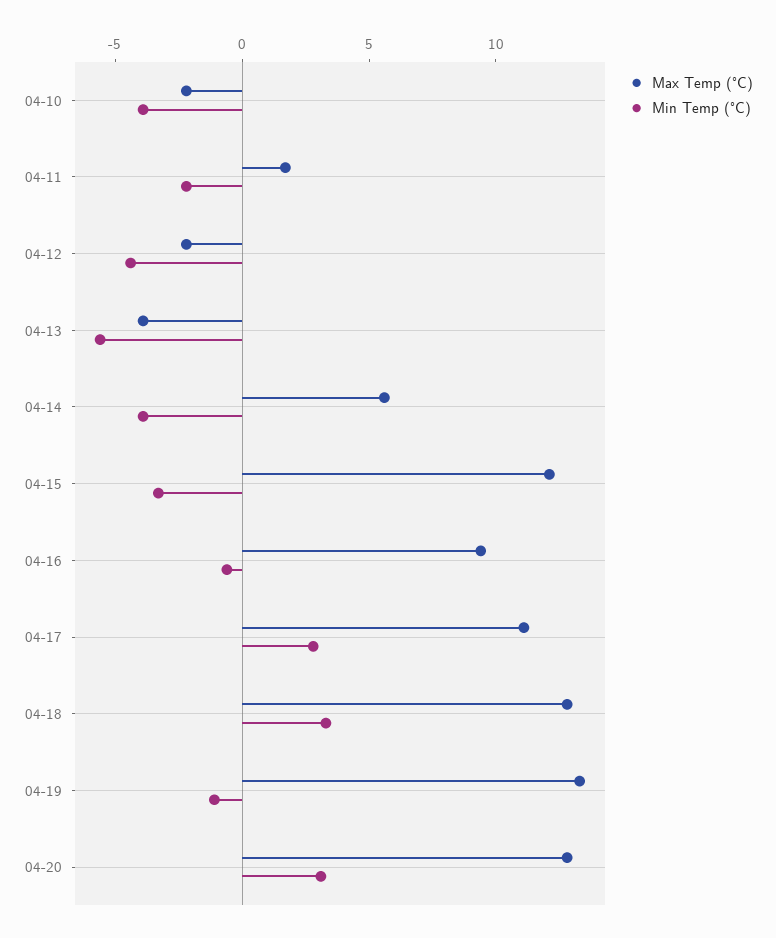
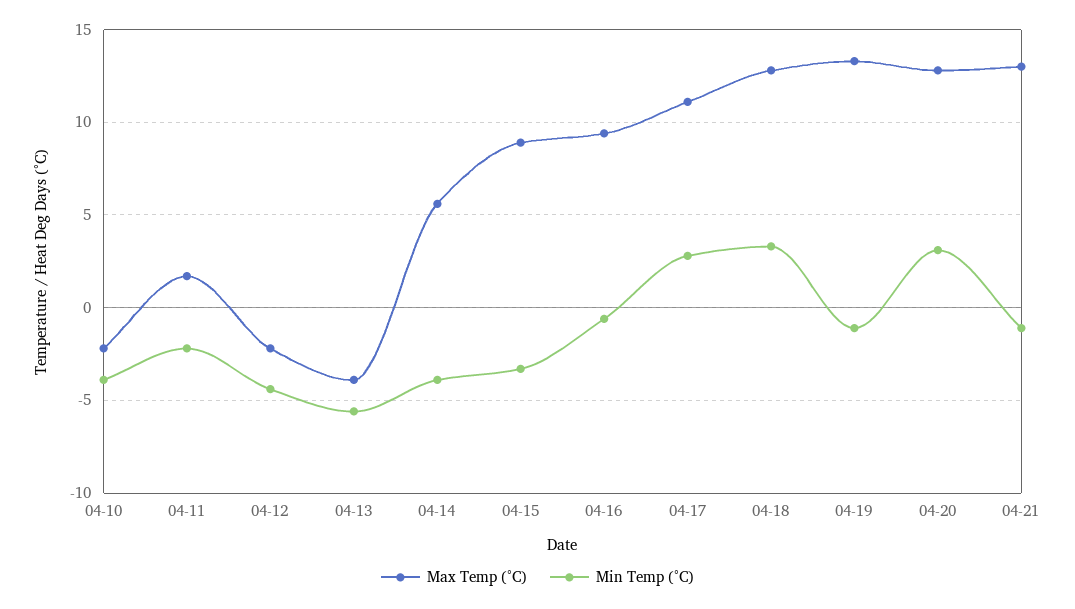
Max Temp (°C), 04-15: 12 -> 9
Max Temp (°C), 04-21: none -> 13
Min Temp (°C), 04-21: none -> -1

